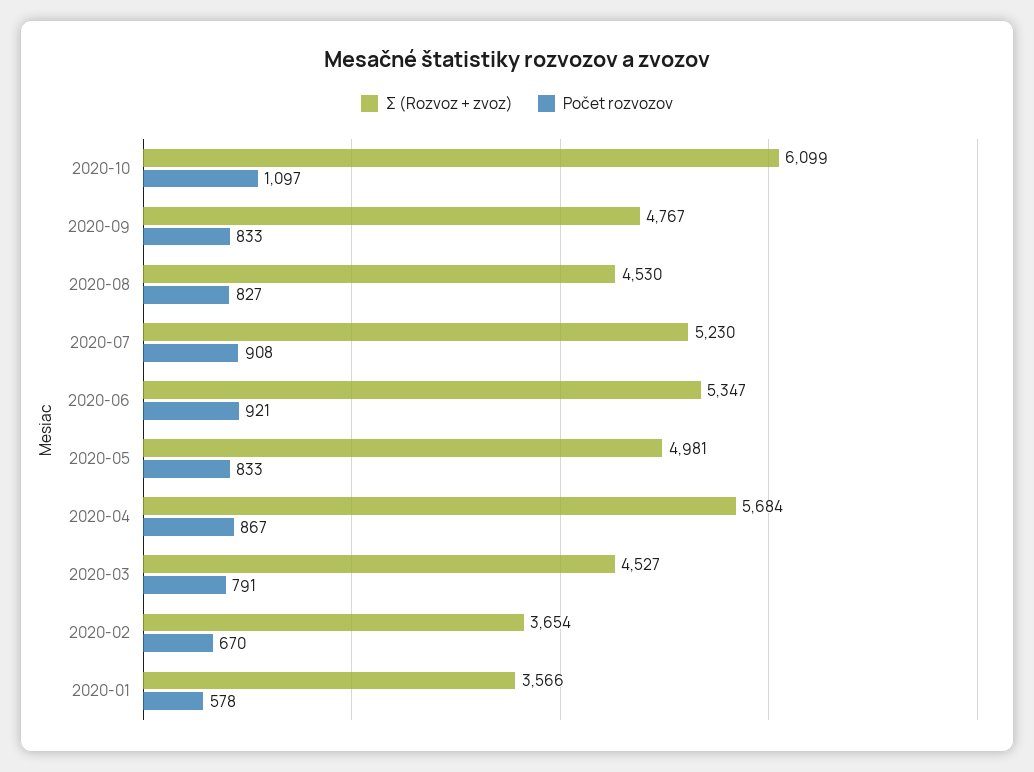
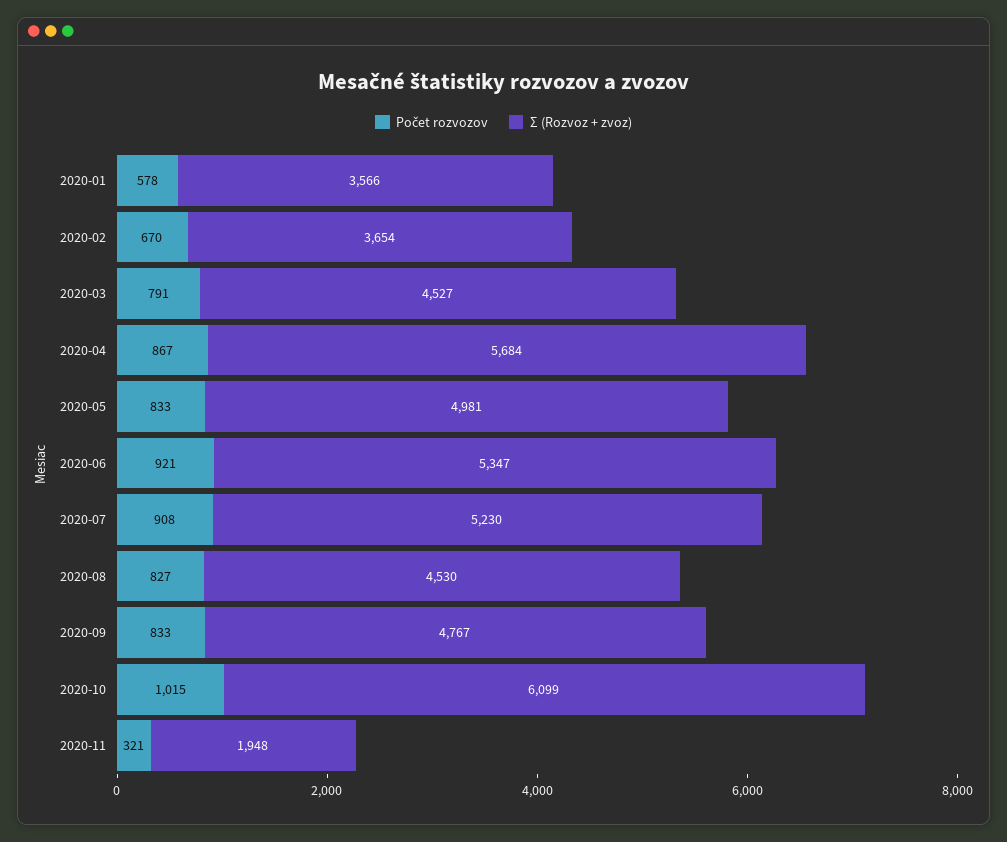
Počet rozvozov, 2020-10: 1097 -> 1015
Počet rozvozov, 2020-11: none -> 321
Σ (Rozvoz + zvoz), 2020-11: none -> 1948

